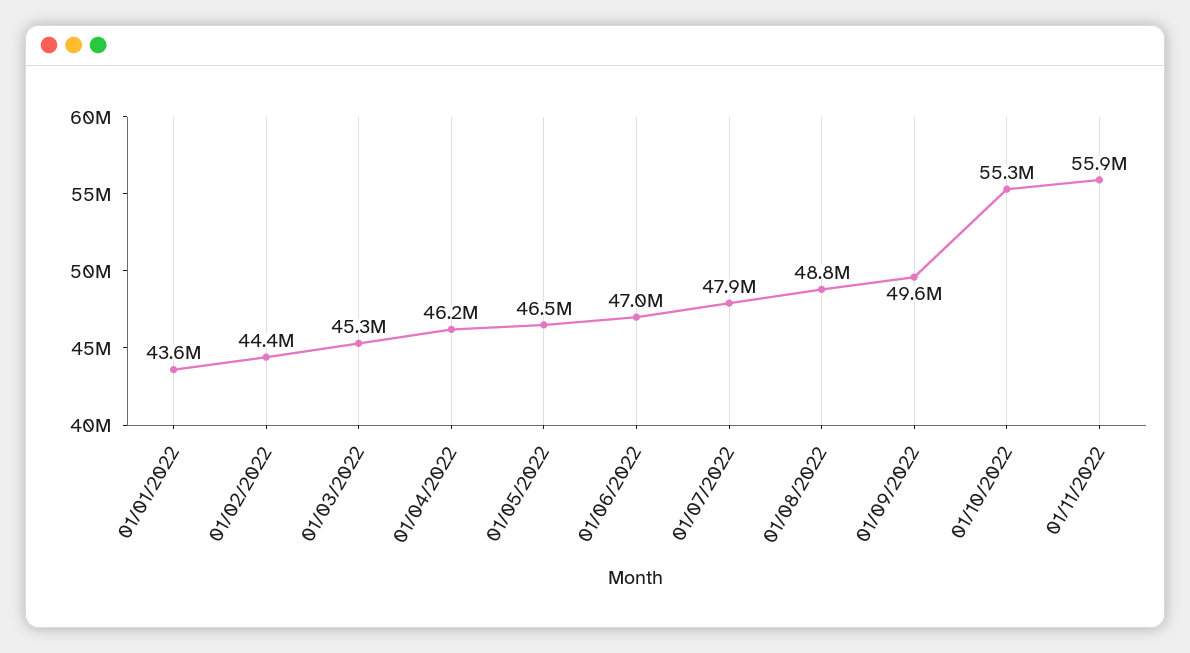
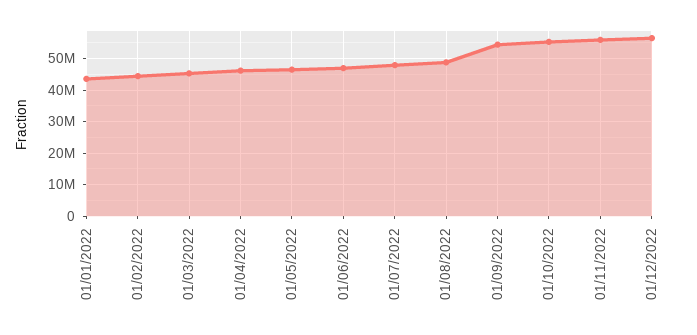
01/09/2022: 49600000 -> 54000000
01/12/2022: none -> 56000000

